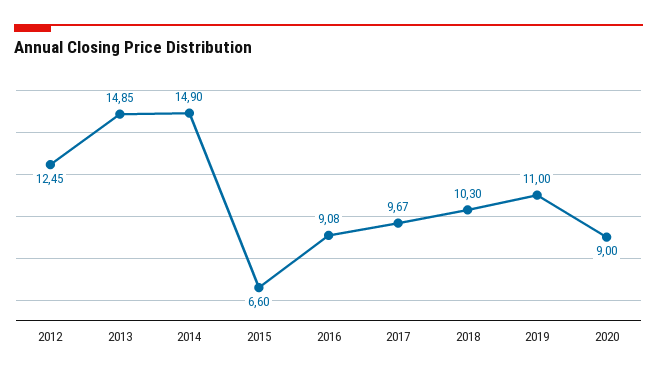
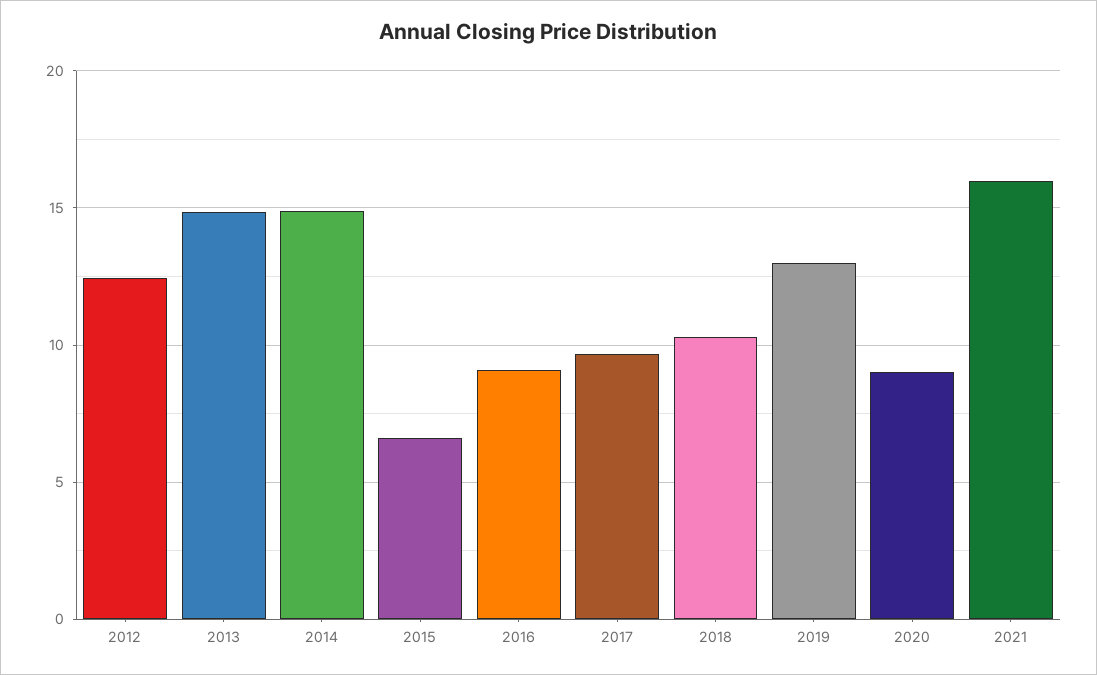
2019: 11 -> 13
2021: none -> 16

